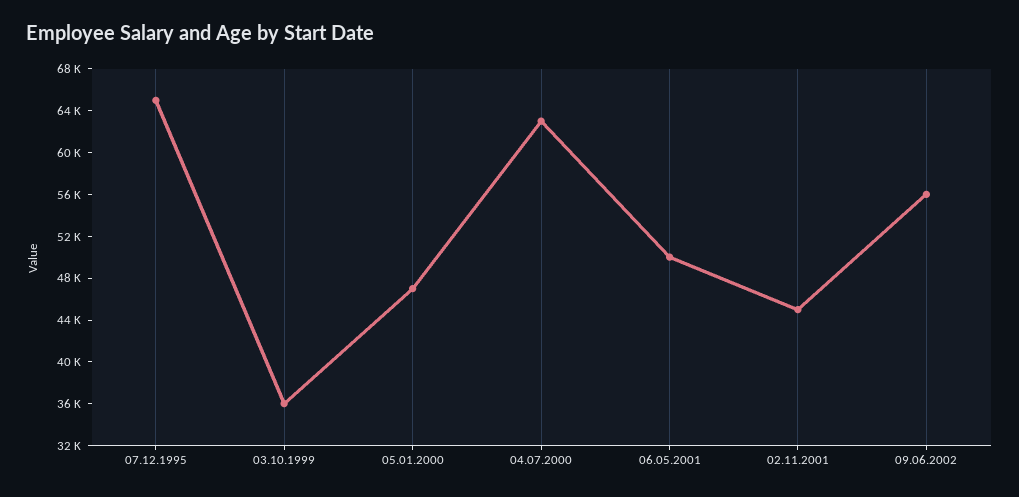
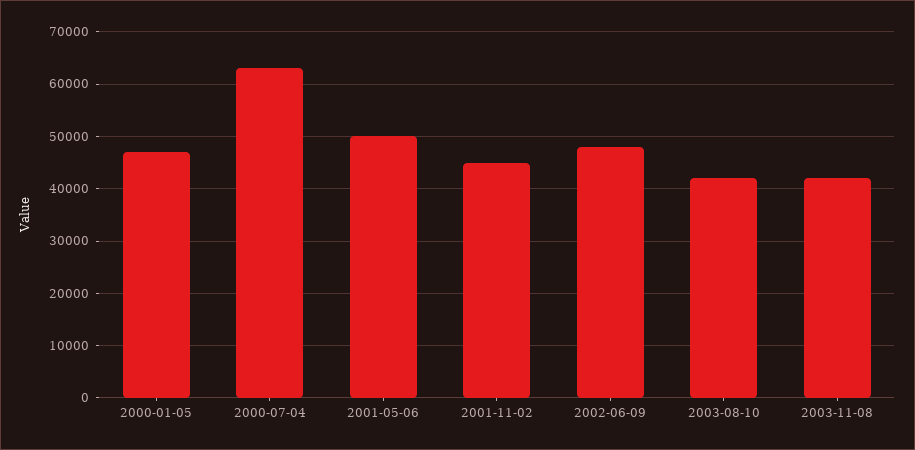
07.12.1995: 65000 -> none
03.10.1999: 36000 -> none
09.06.2002: 56000 -> 48000
2003-08-10: none -> 42000
2003-11-08: none -> 42000

